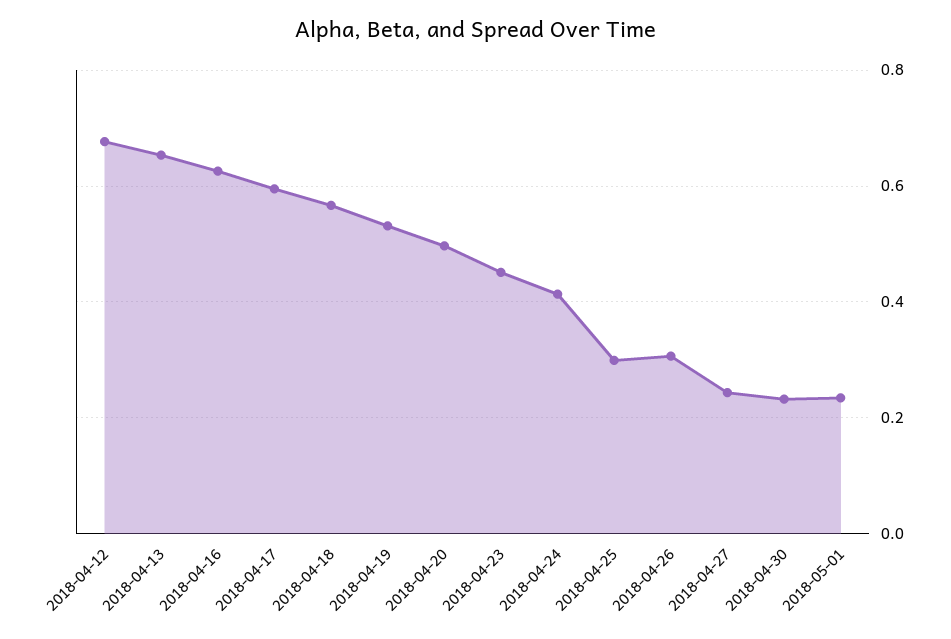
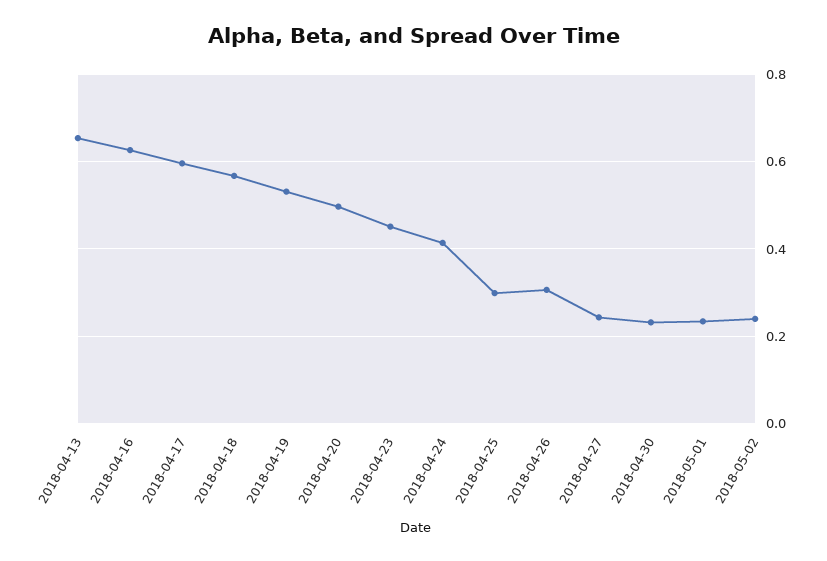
2018-04-12: 0.68 -> none
2018-05-02: none -> 0.24

